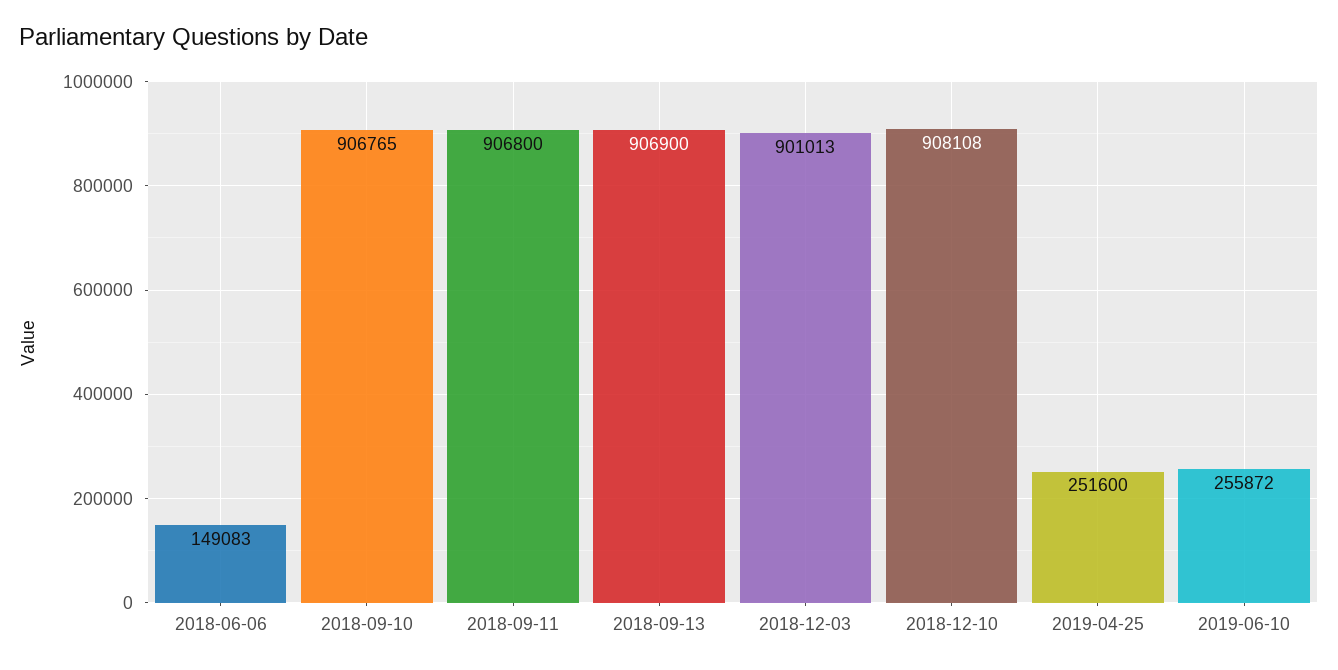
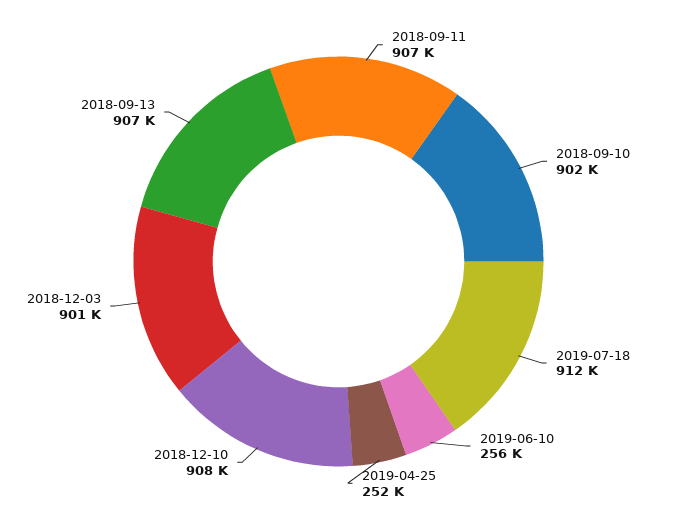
2018-06-06: 149083 -> none
2018-09-10: 906765 -> 902000
2019-07-18: none -> 912000

